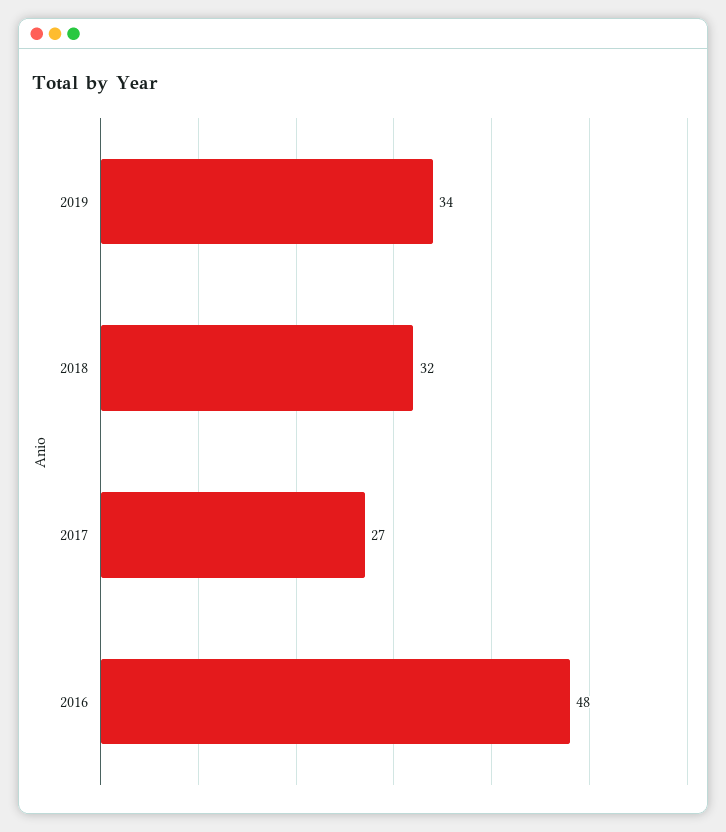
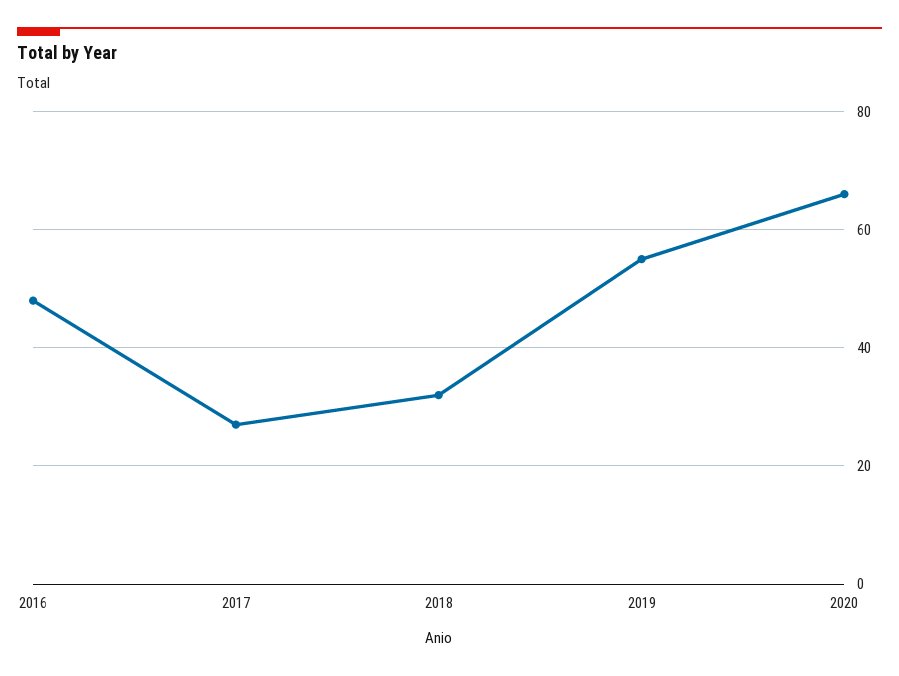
2019: 34 -> 55
2020: none -> 65

